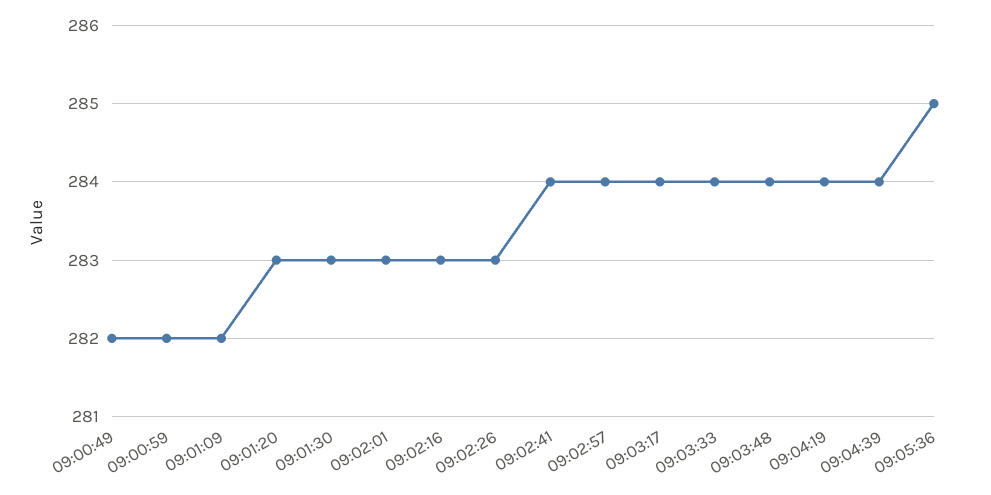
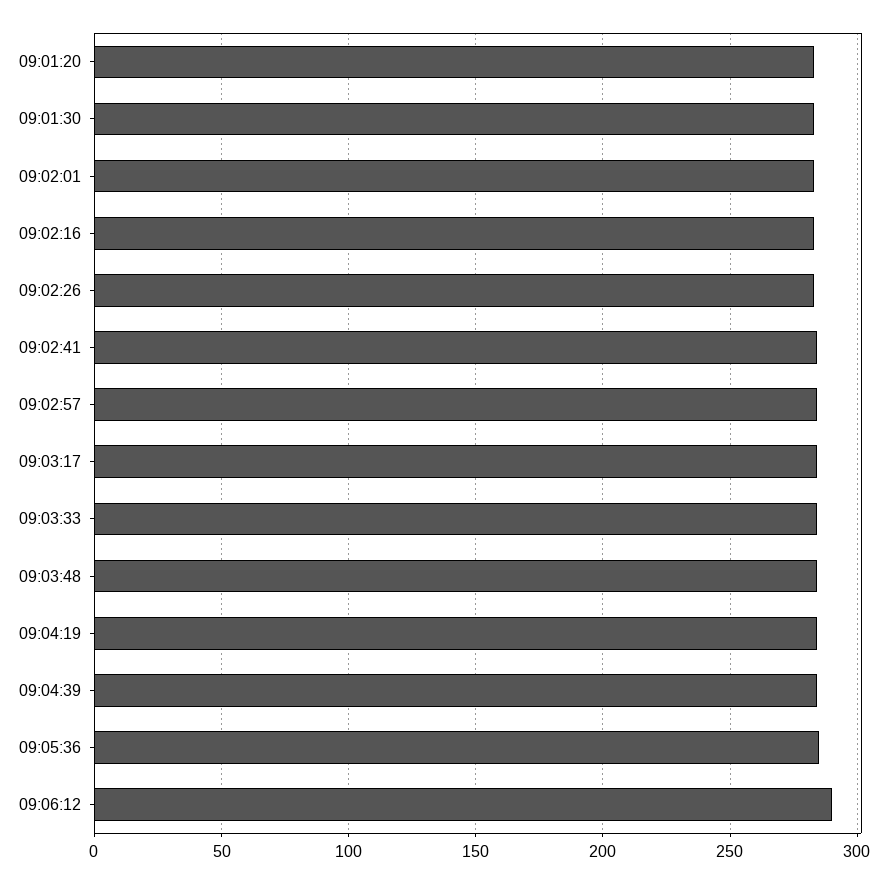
09:00:49: 282 -> none
09:00:59: 282 -> none
09:01:09: 282 -> none
09:06:12: none -> 290

